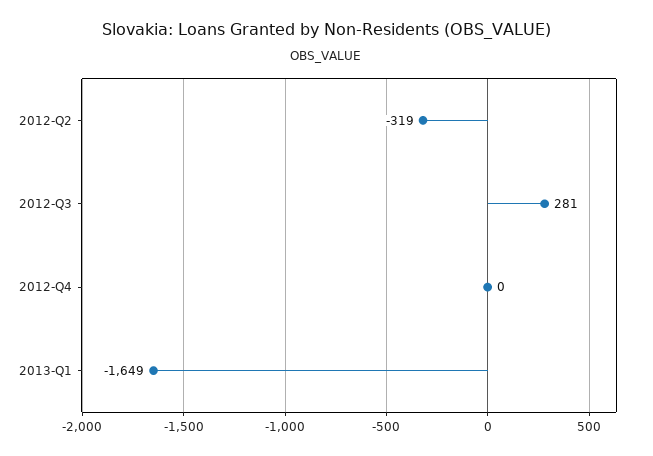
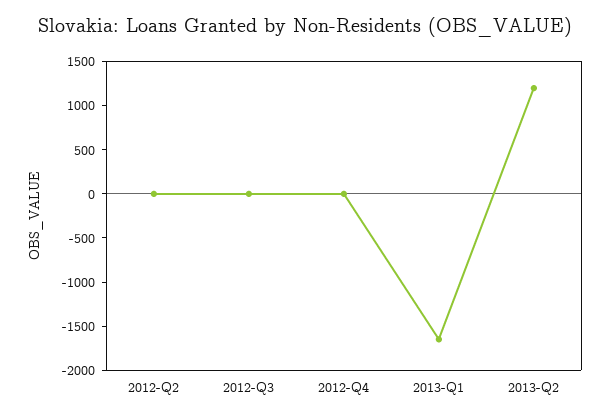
2012-Q2: -319 -> 0
2012-Q3: 281 -> 0
2013-Q2: none -> 1200

